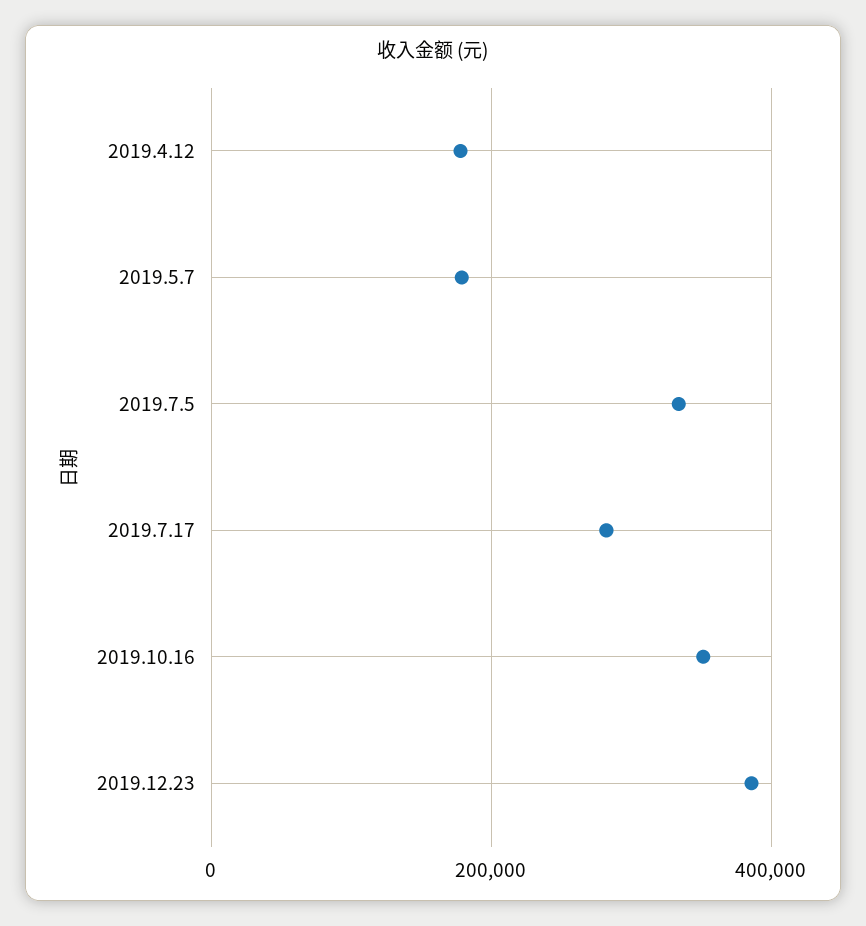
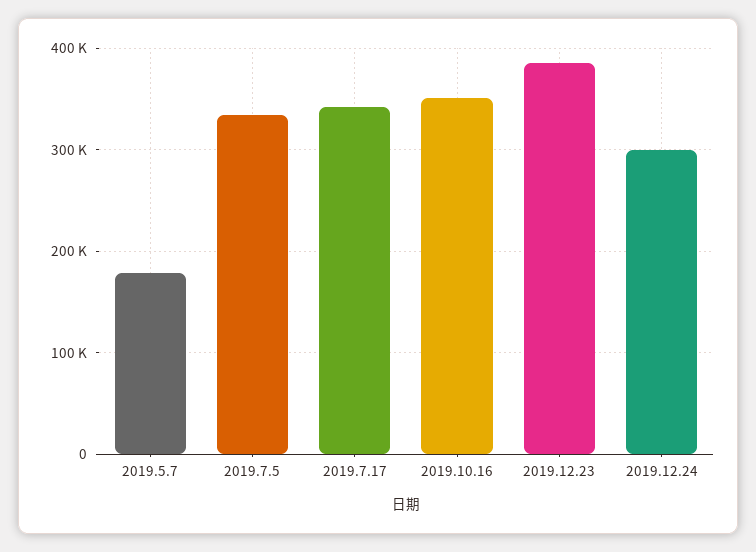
2019.4.12: 180000 -> none
2019.7.17: 280000 -> 340000
2019.12.24: none -> 300000

